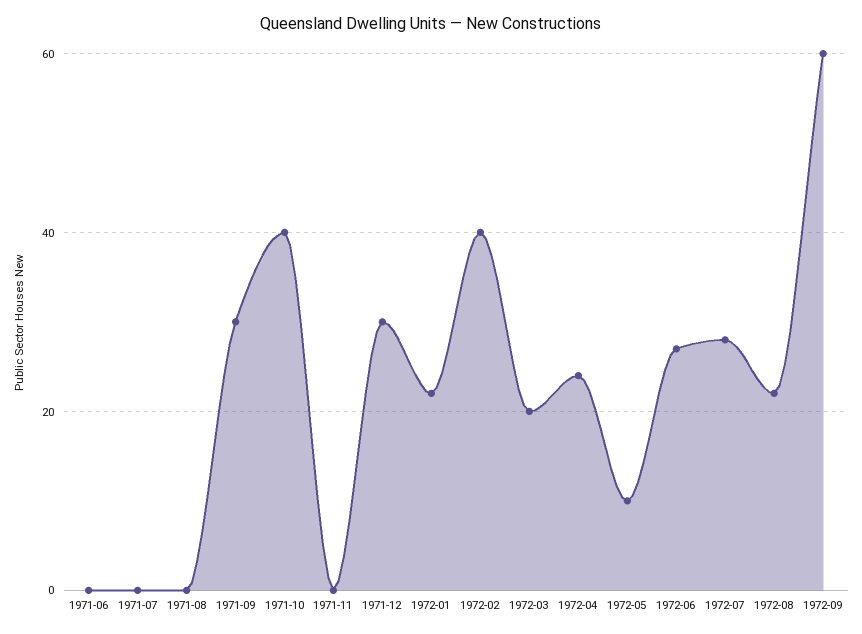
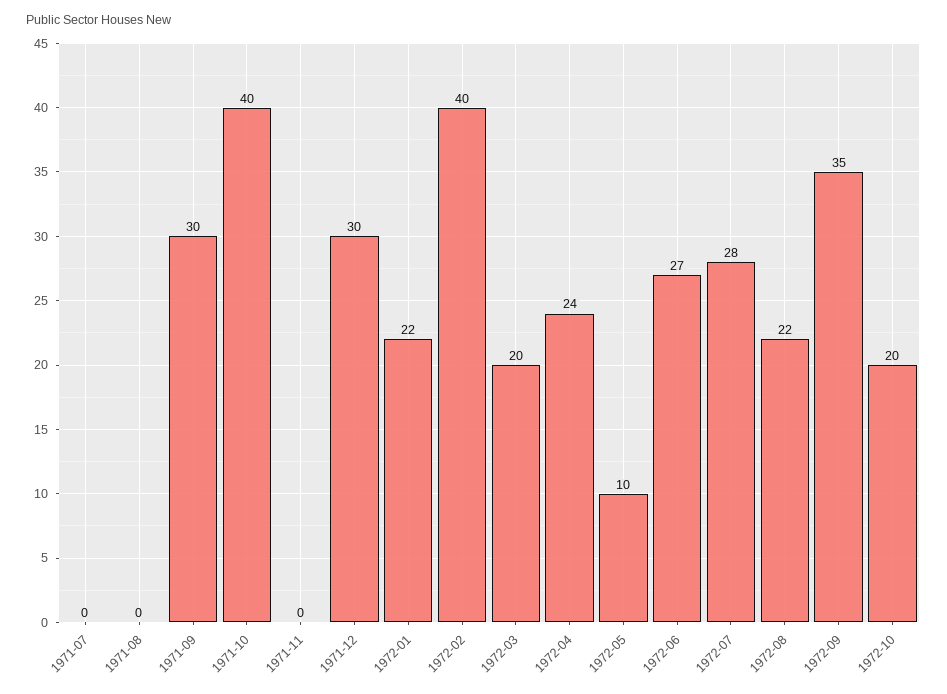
1971-06: 0 -> none
1972-09: 60 -> 35
1972-10: none -> 20

